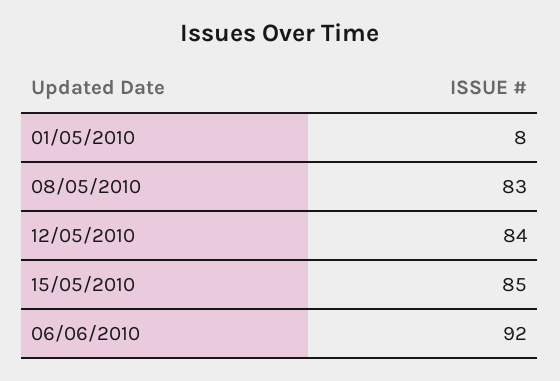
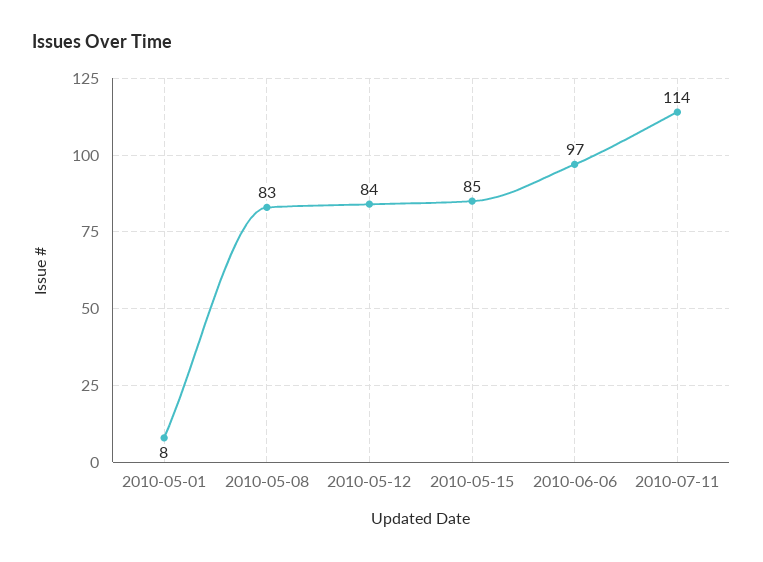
06/06/2010: 92 -> 97
2010-07-11: none -> 114

